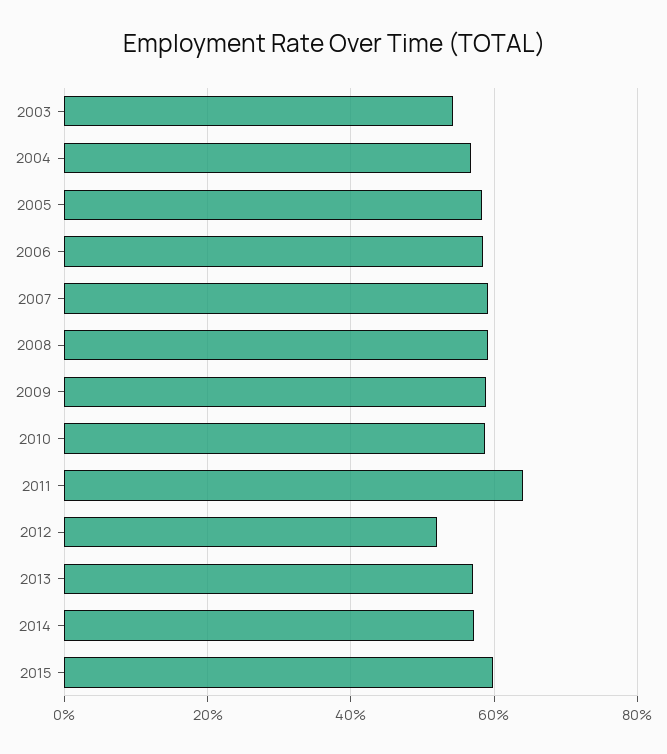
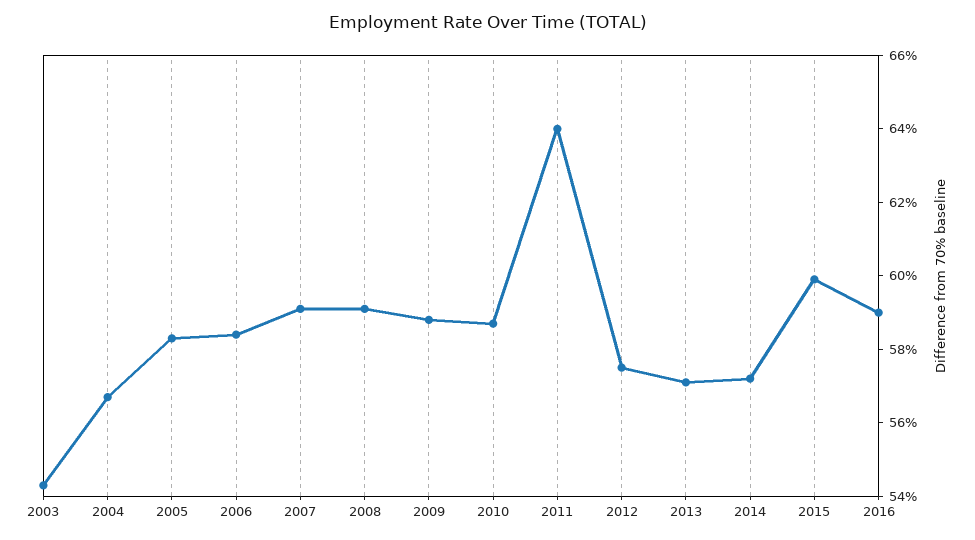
2012: 52 -> 57.5
2016: none -> 59

